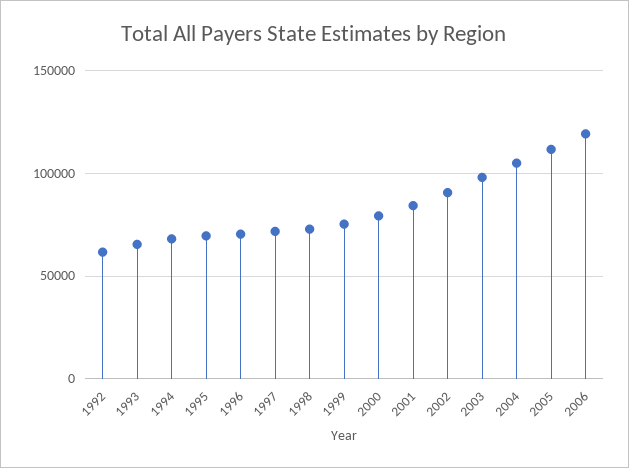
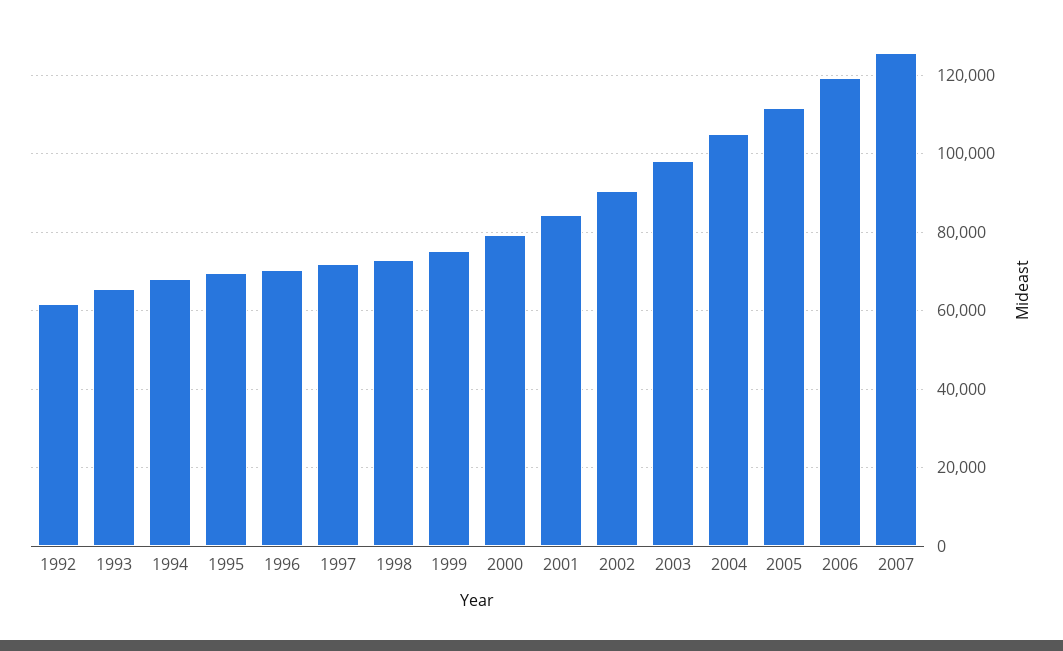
2007: none -> 126000

